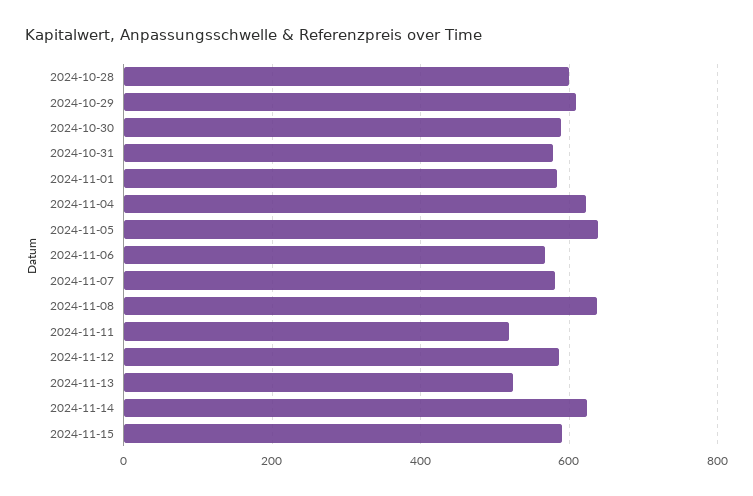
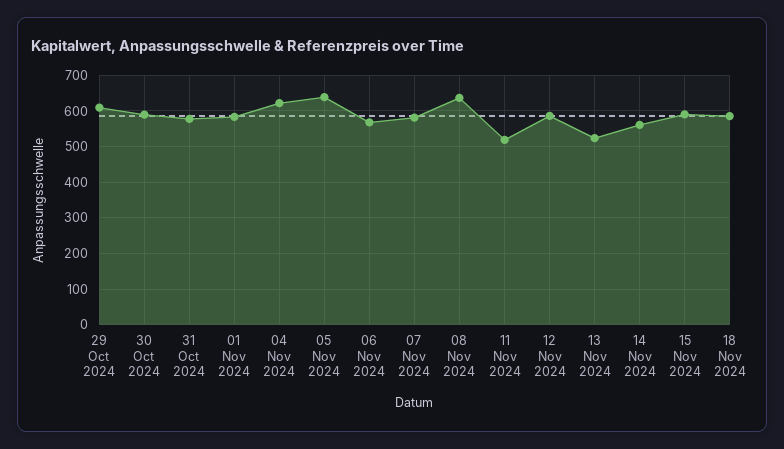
2024-10-28: 600 -> none
2024-11-14: 620 -> 560
18 Nov 2024: none -> 580

